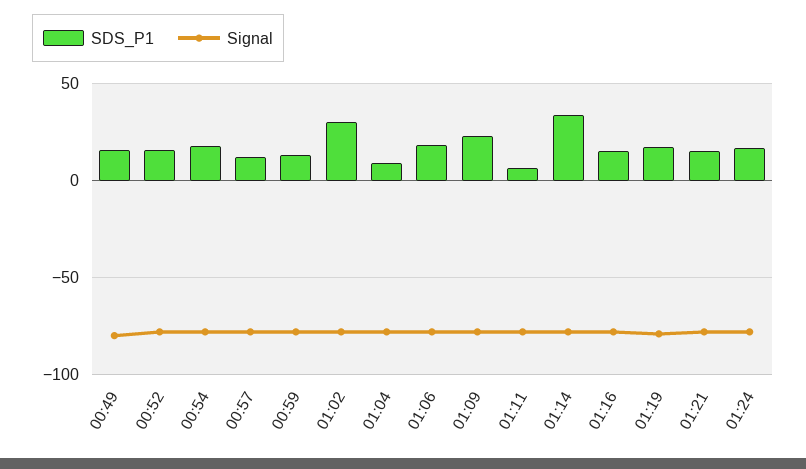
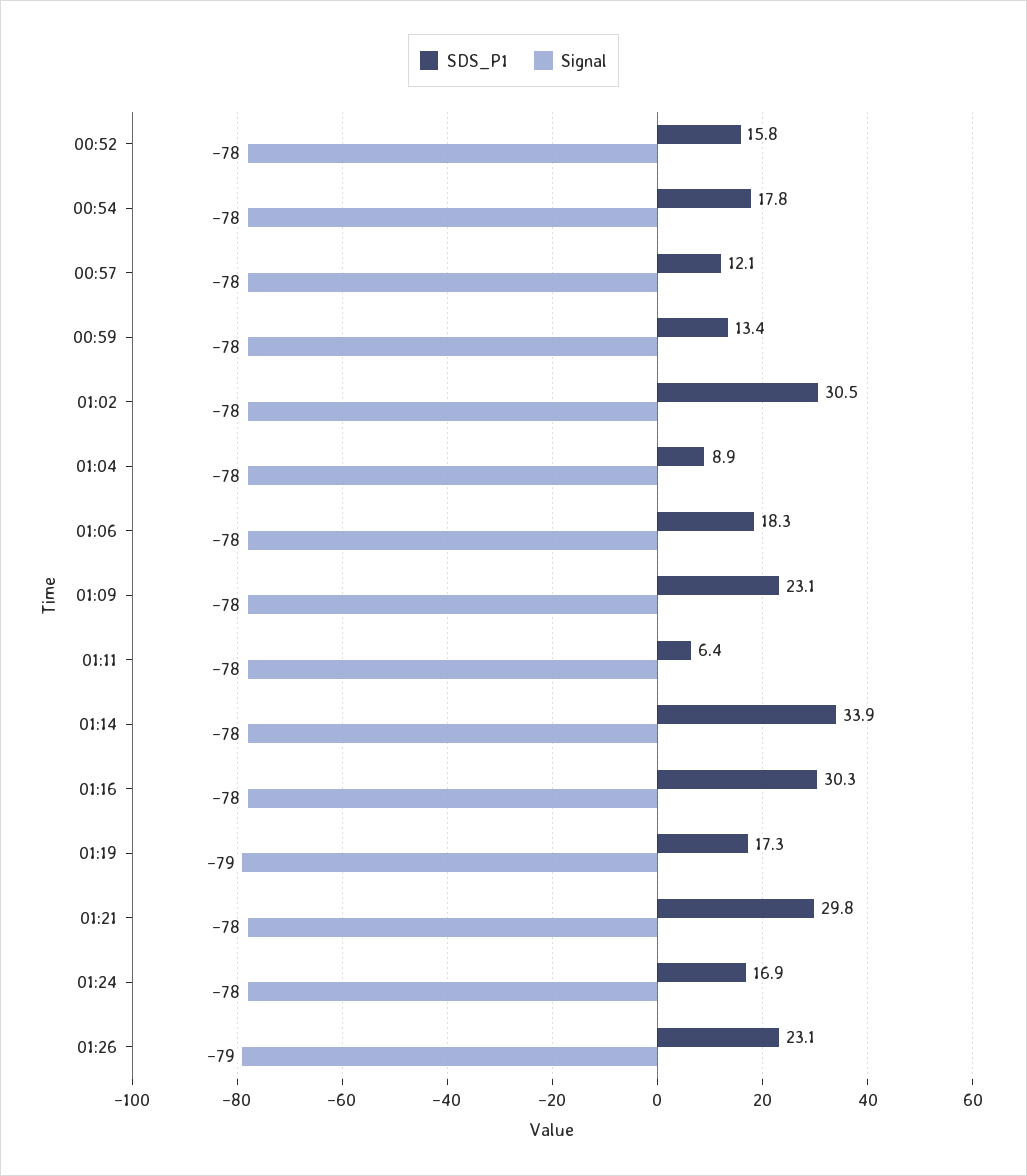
SDS_P1, 00:49: 15 -> none
Signal, 00:49: -80 -> none
SDS_P1, 01:16: 15 -> 30.3
SDS_P1, 01:21: 15 -> 29.8
SDS_P1, 01:26: none -> 23.1
Signal, 01:26: none -> -79

